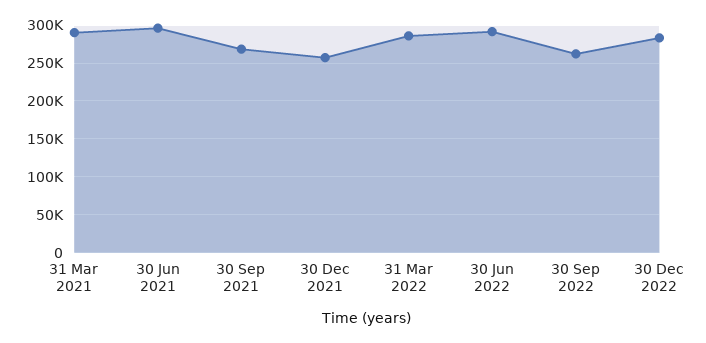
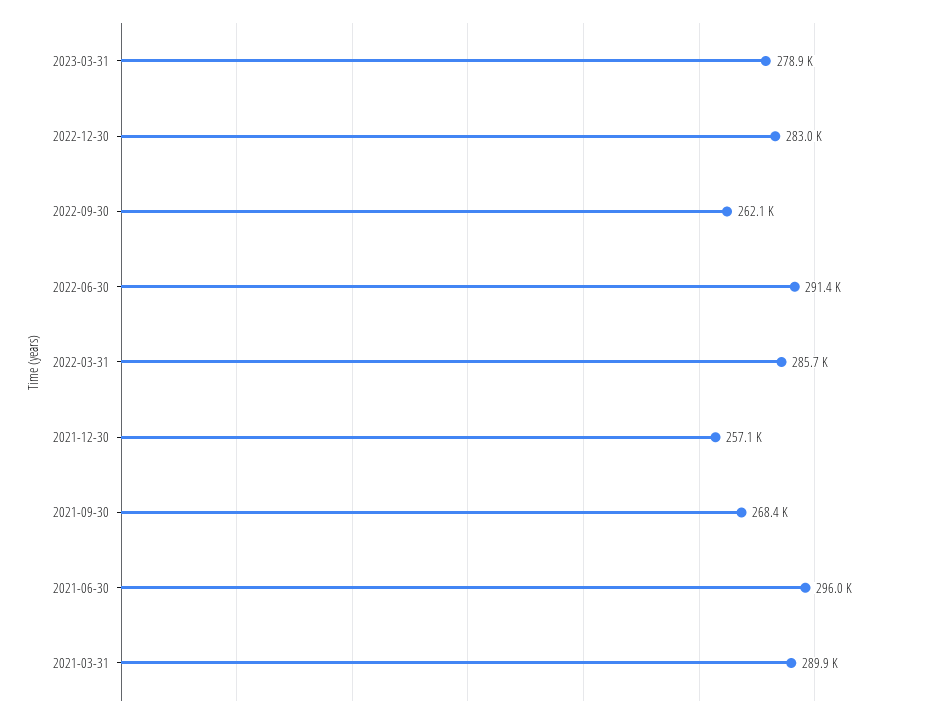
2023-03-31: none -> 278900

